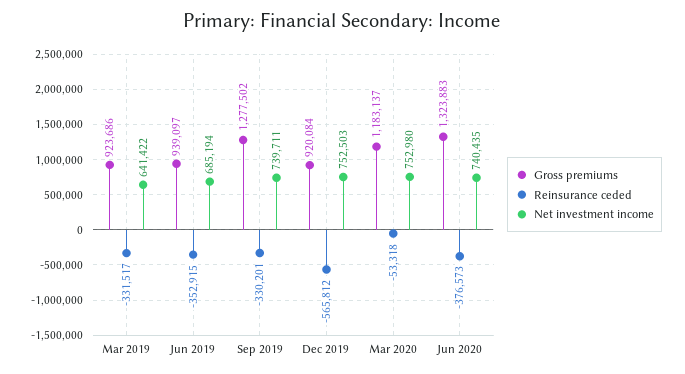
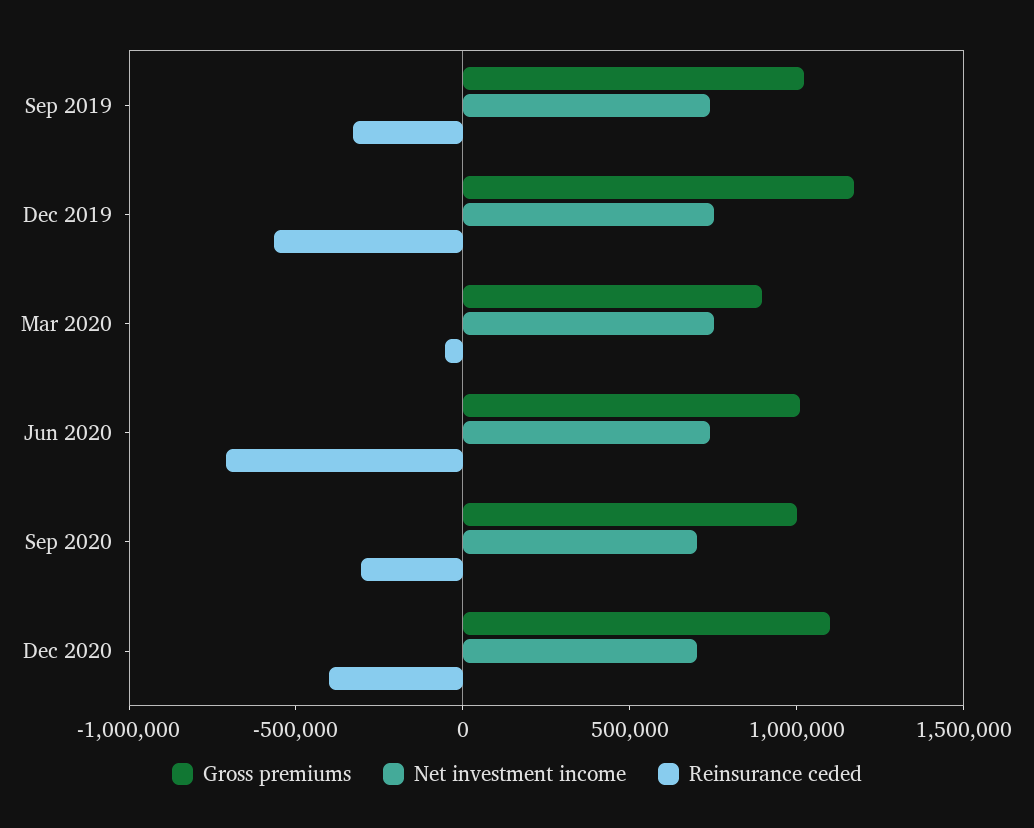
Gross premiums, Mar 2019: 923686 -> none
Reinsurance ceded, Mar 2019: -331517 -> none
Net investment income, Mar 2019: 641422 -> none
Gross premiums, Jun 2019: 939097 -> none
Reinsurance ceded, Jun 2019: -352915 -> none
Net investment income, Jun 2019: 685194 -> none
Gross premiums, Sep 2019: 1277502 -> 1000000
Gross premiums, Dec 2019: 920084 -> 1200000
Gross premiums, Mar 2020: 1183137 -> 900000
Gross premiums, Jun 2020: 1323883 -> 1000000
Reinsurance ceded, Jun 2020: -376573 -> -700000
Gross premiums, Sep 2020: none -> 1000000
Net investment income, Sep 2020: none -> 700000
Reinsurance ceded, Sep 2020: none -> -300000
Gross premiums, Dec 2020: none -> 1100000
Net investment income, Dec 2020: none -> 700000
Reinsurance ceded, Dec 2020: none -> -400000

